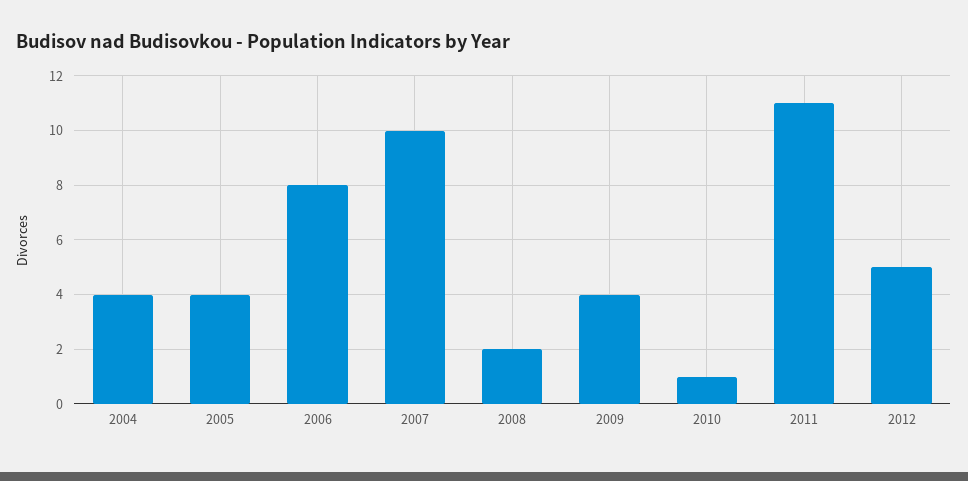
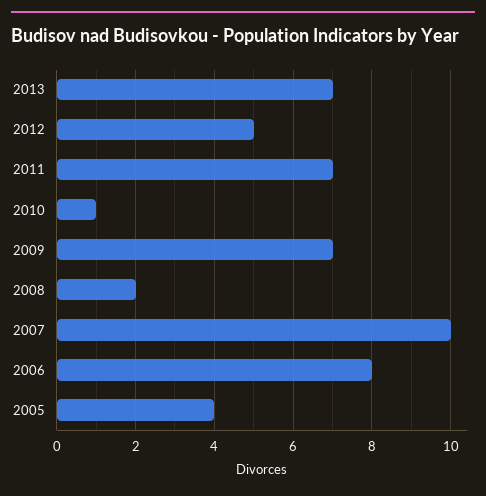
2004: 4 -> none
2009: 4 -> 7
2011: 11 -> 7
2013: none -> 7

